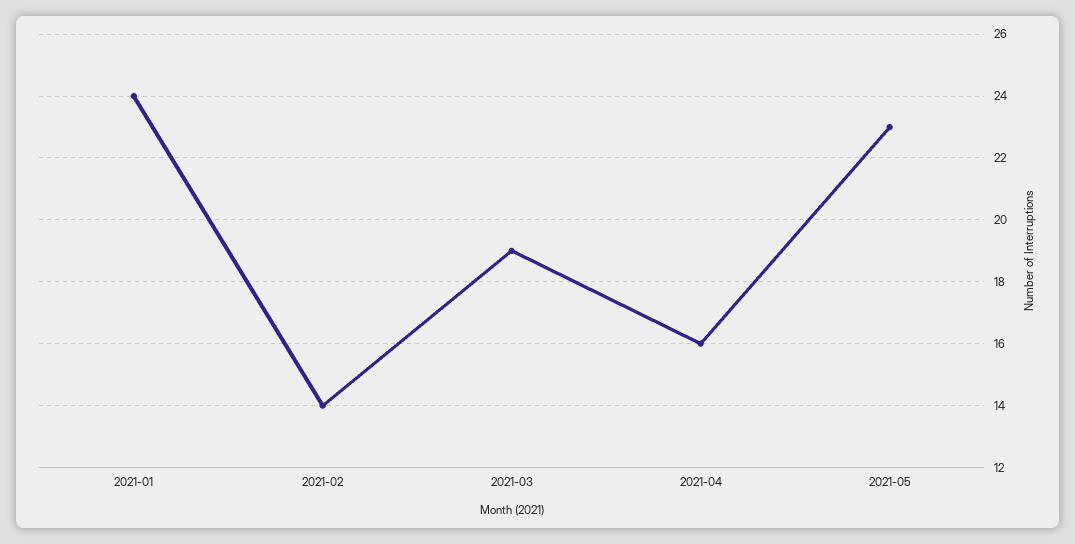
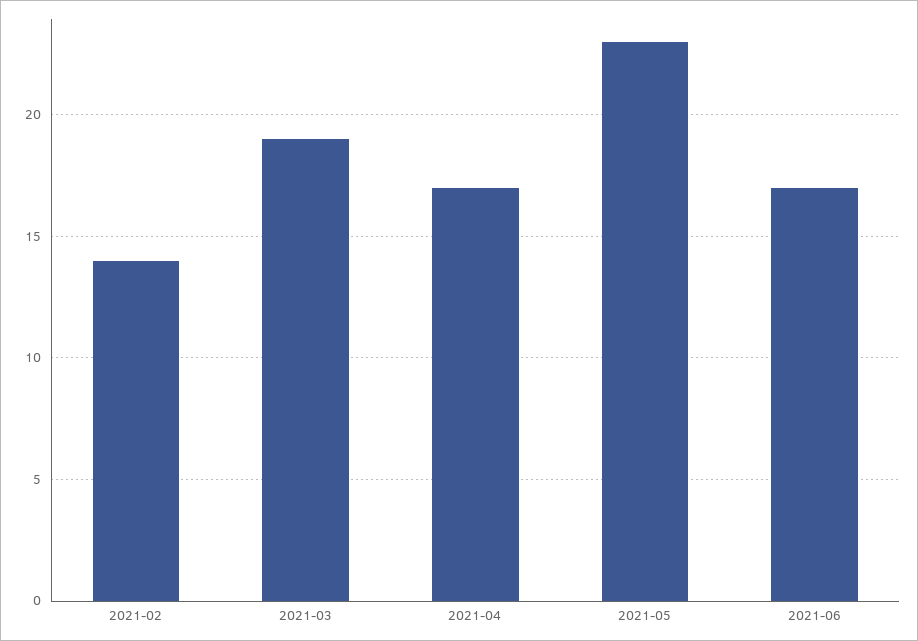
2021-01: 24 -> none
2021-04: 16 -> 17
2021-06: none -> 17

